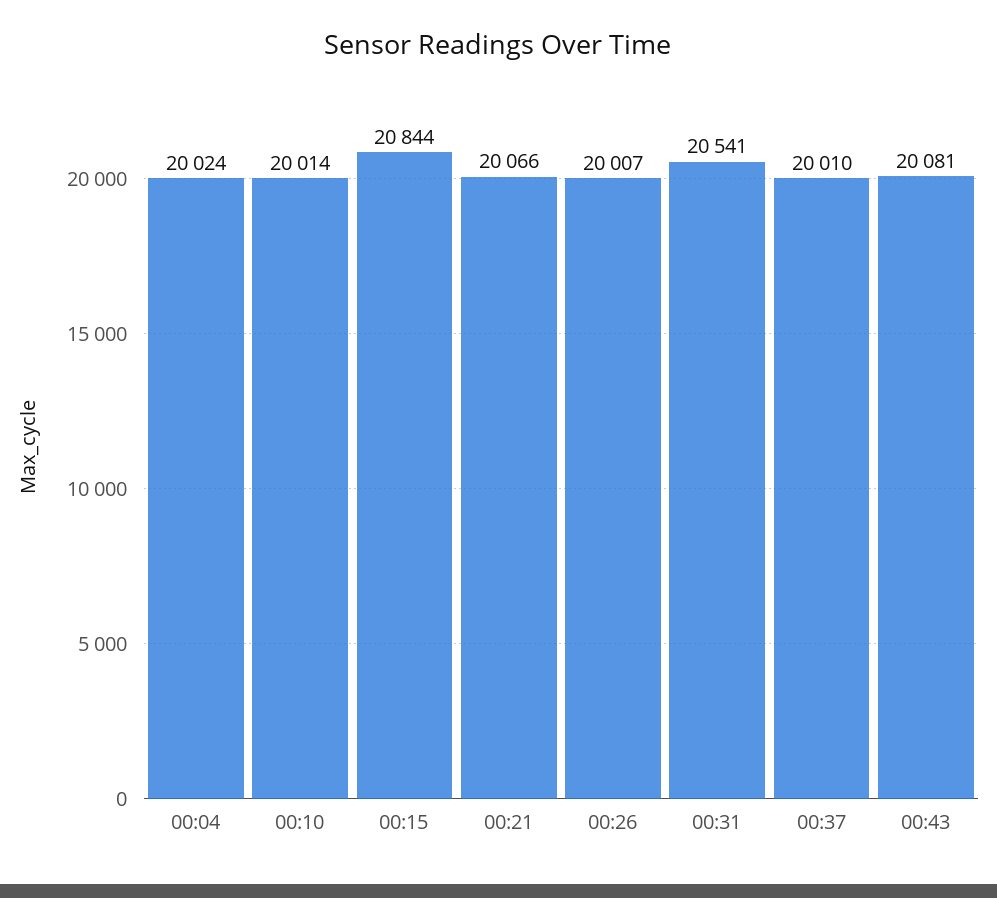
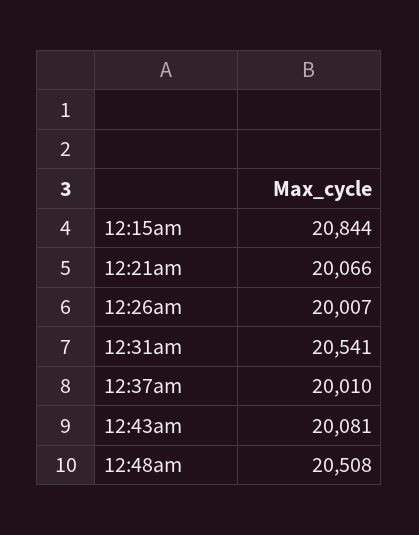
00:04: 20024 -> none
00:10: 20014 -> none
12:48am: none -> 20508

